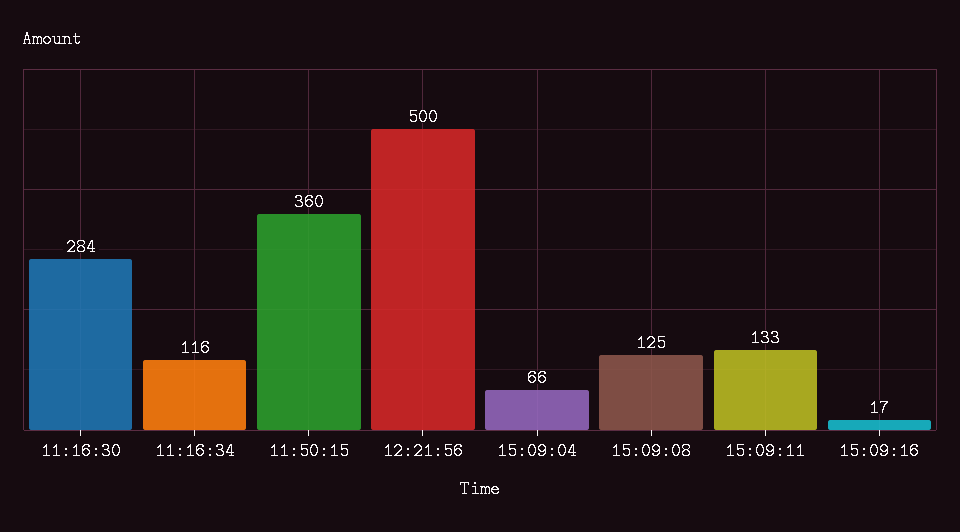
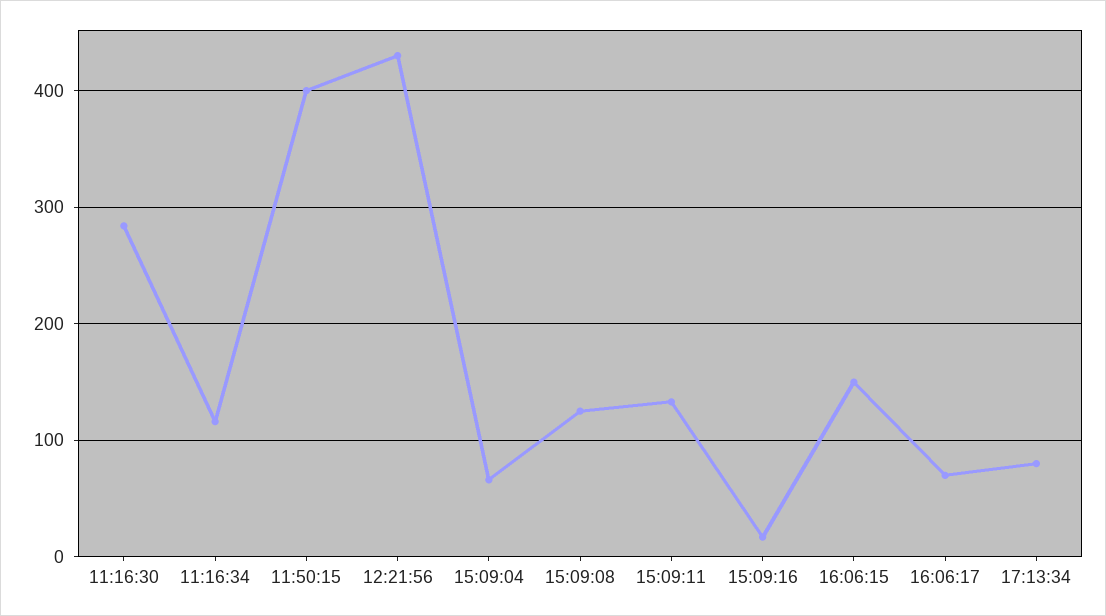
11:50:15: 360 -> 400
12:21:56: 500 -> 430
16:06:15: none -> 150
16:06:17: none -> 70
17:13:34: none -> 80

